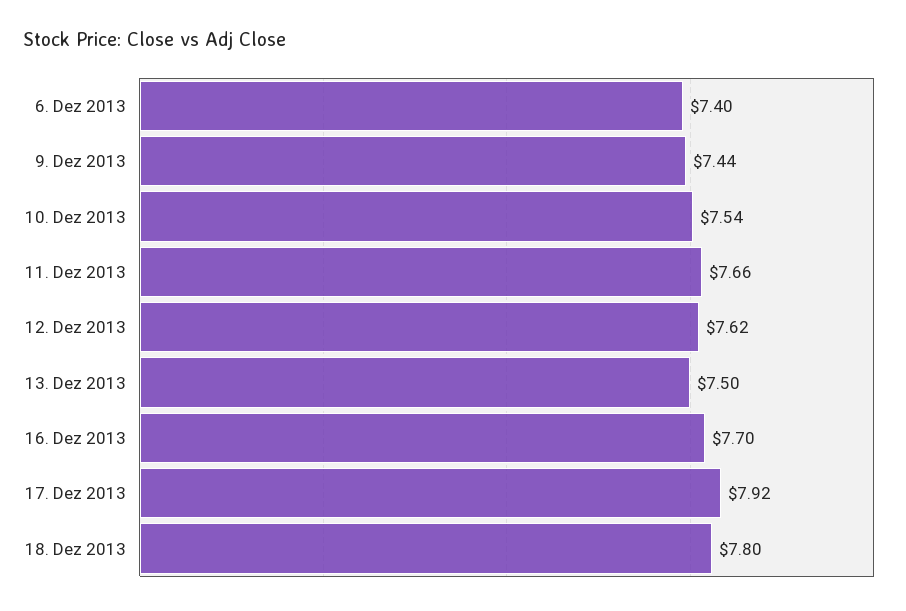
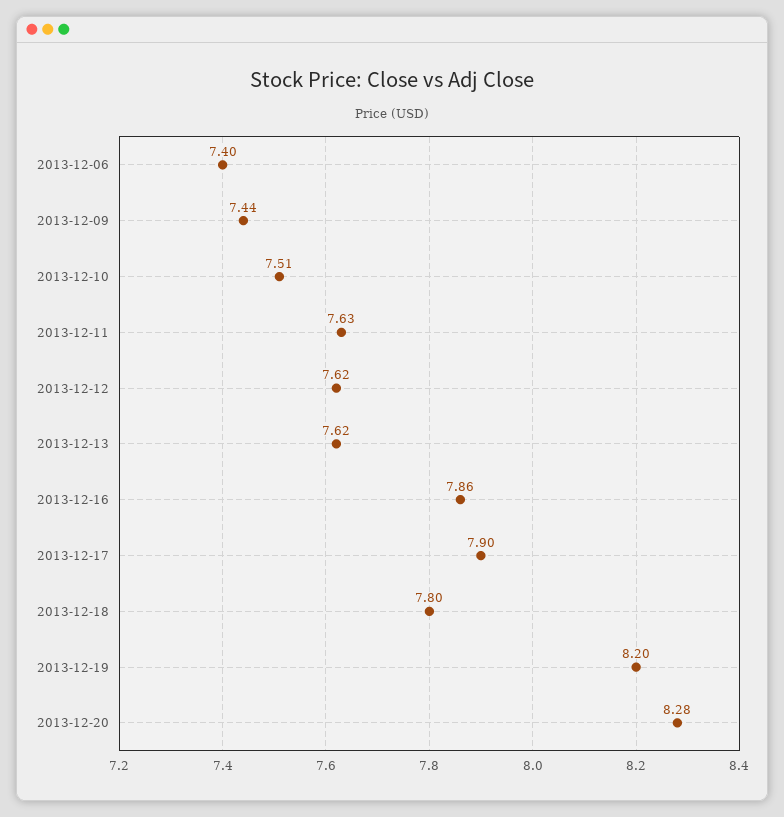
10. Dez 2013: 7.54 -> 7.51
11. Dez 2013: 7.66 -> 7.63
13. Dez 2013: 7.5 -> 7.62
16. Dez 2013: 7.7 -> 7.86
17. Dez 2013: 7.92 -> 7.9
2013-12-19: none -> 8.2
2013-12-20: none -> 8.28

